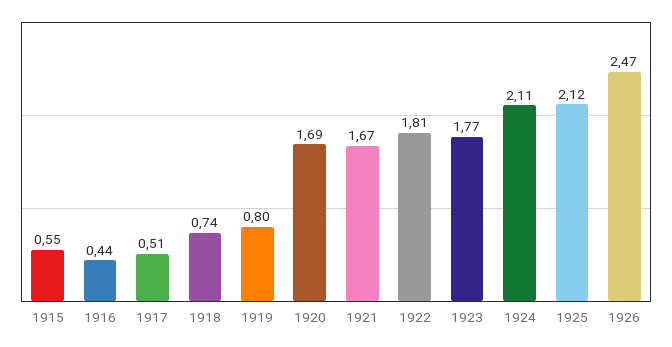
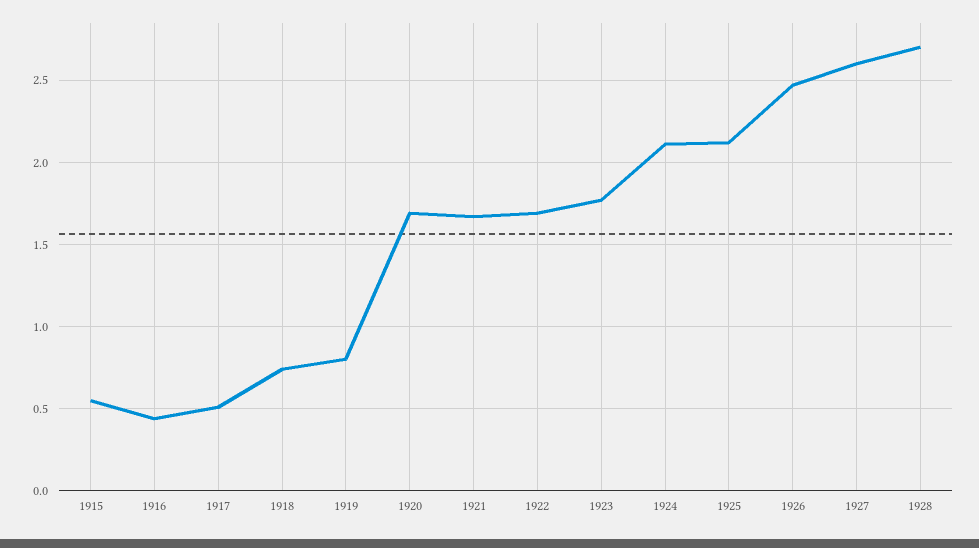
1922: 1.81 -> 1.7
1927: none -> 2.6
1928: none -> 2.7

